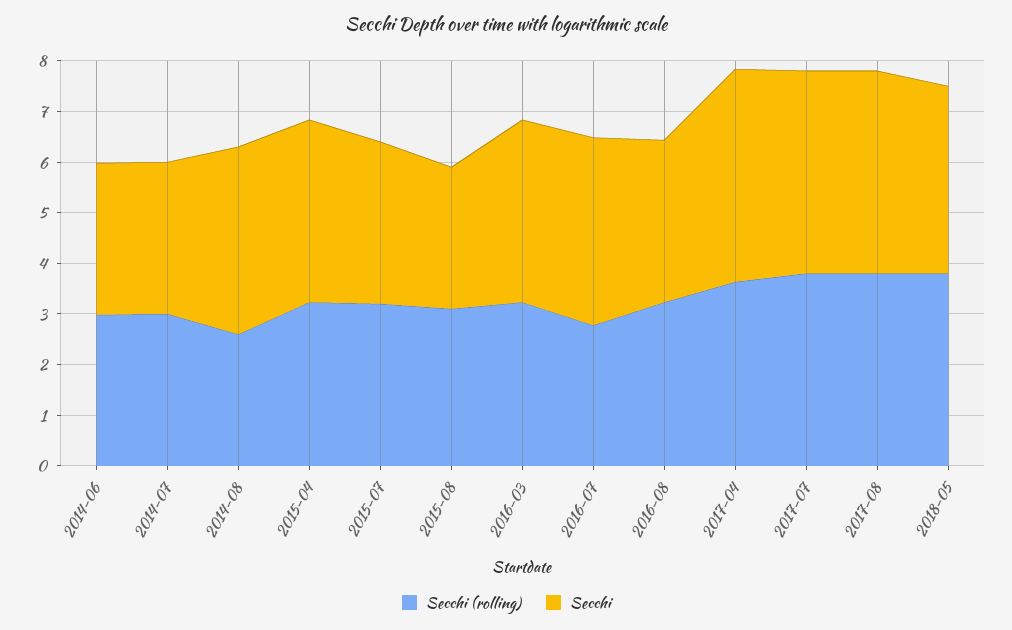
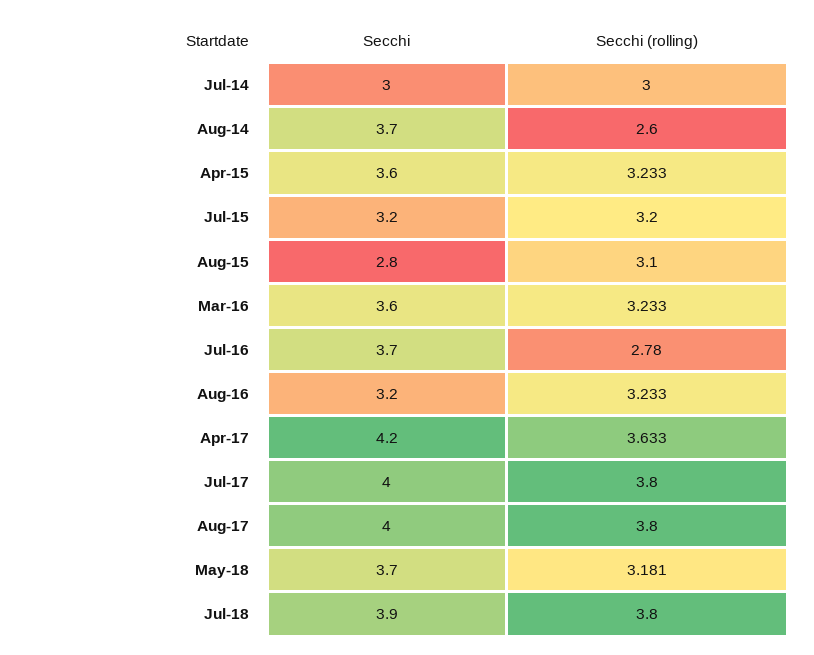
Secchi (rolling), 2014-06: 3 -> none
Secchi, 2014-06: 3 -> none
Secchi (rolling), 2018-05: 3.8 -> 3.181
Secchi, Jul-18: none -> 3.9
Secchi (rolling), Jul-18: none -> 3.8

